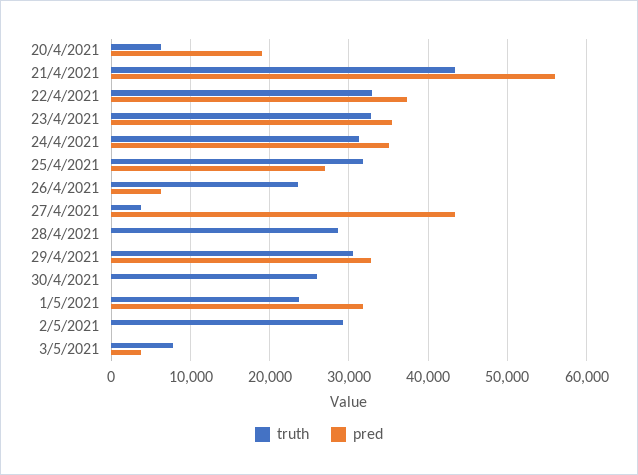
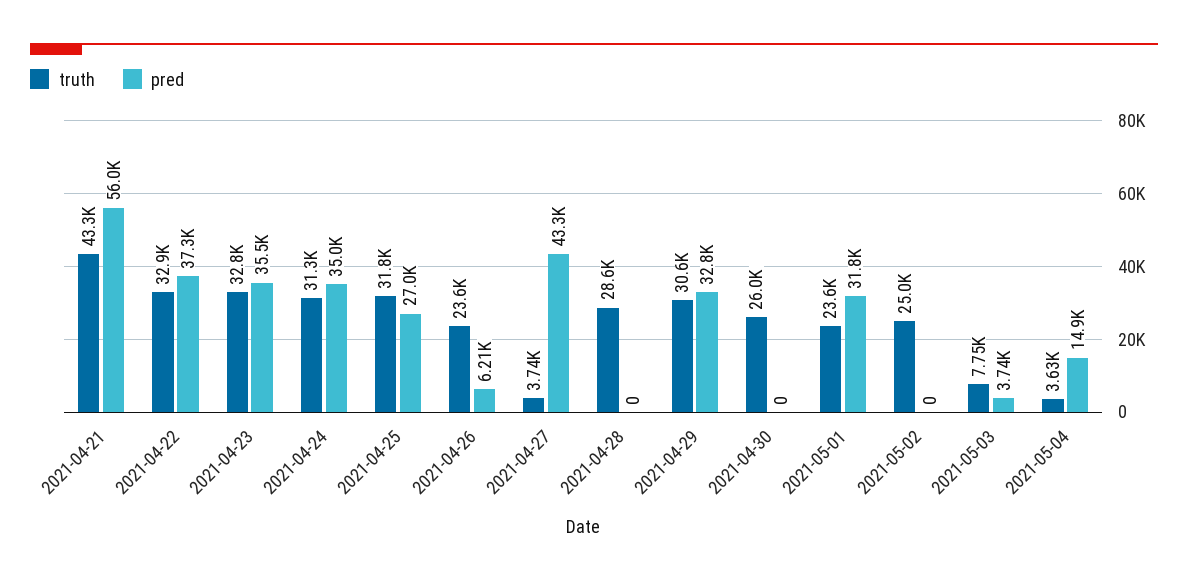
truth, 20/4/2021: 6000 -> none
pred, 20/4/2021: 19000 -> none
truth, 2/5/2021: 29000 -> 25000
truth, 2021-05-04: none -> 3630
pred, 2021-05-04: none -> 14900

